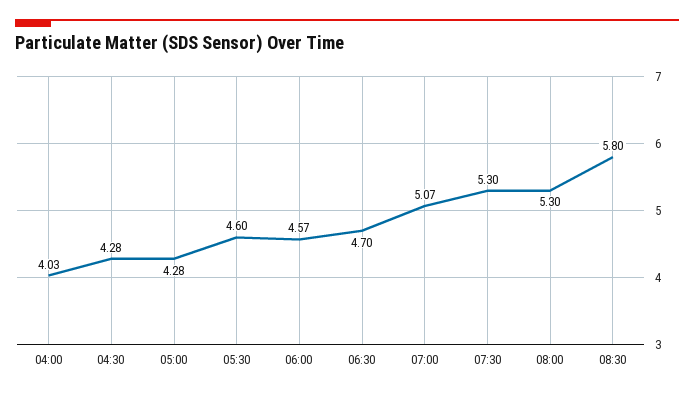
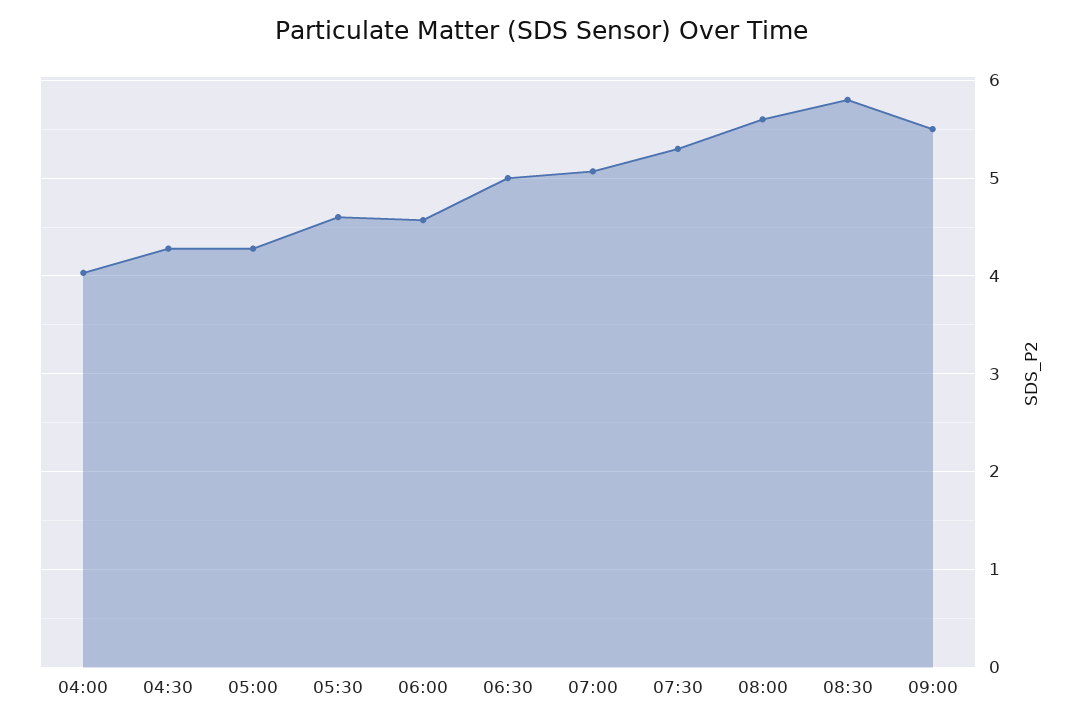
06:30: 4.7 -> 5
08:00: 5.3 -> 5.6
09:00: none -> 5.5

